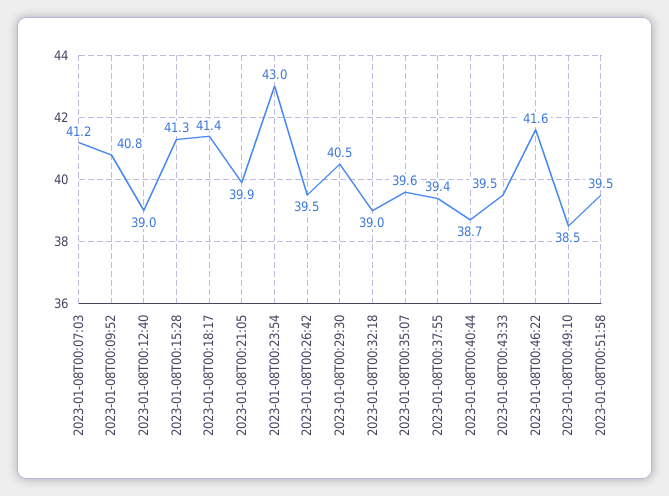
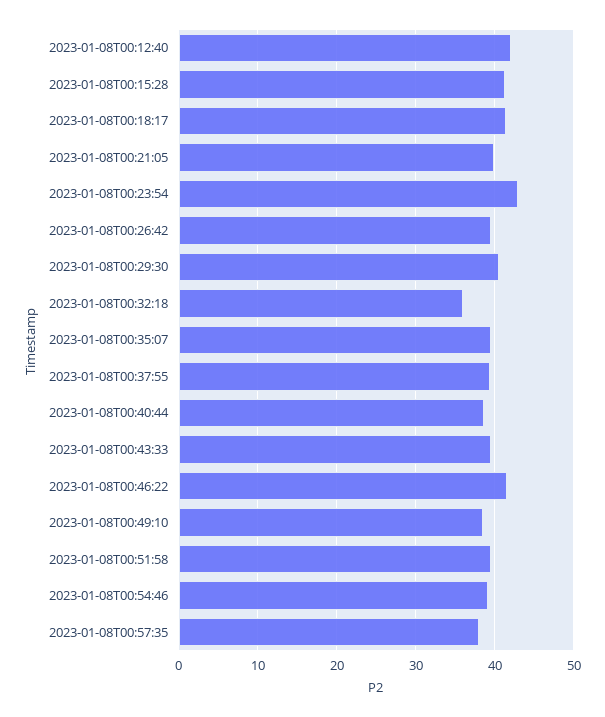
2023-01-08T00:07:03: 41.2 -> none
2023-01-08T00:09:52: 40.8 -> none
2023-01-08T00:12:40: 39 -> 42
2023-01-08T00:32:18: 39 -> 36
2023-01-08T00:54:46: none -> 39
2023-01-08T00:57:35: none -> 38

